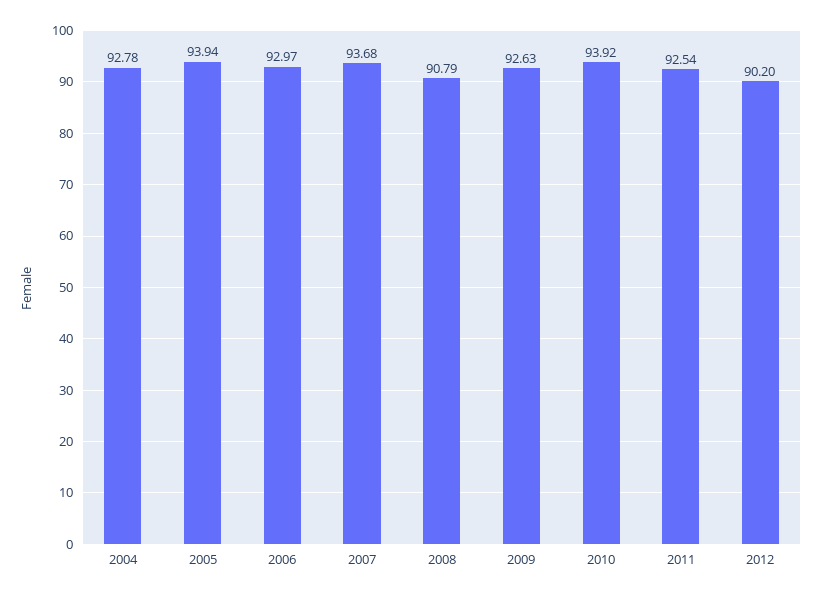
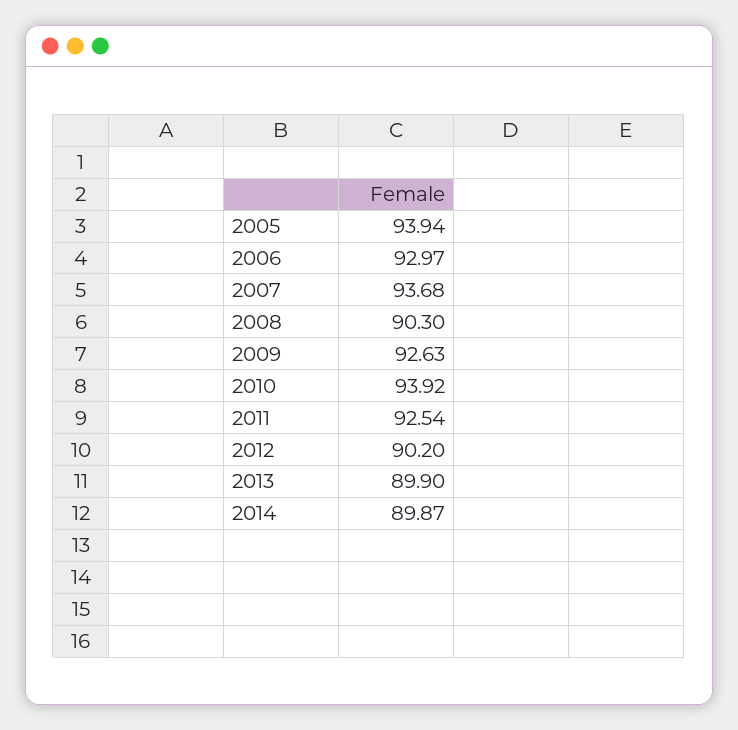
2004: 92.78 -> none
2008: 90.79 -> 90.3
2013: none -> 89.9
2014: none -> 89.87

